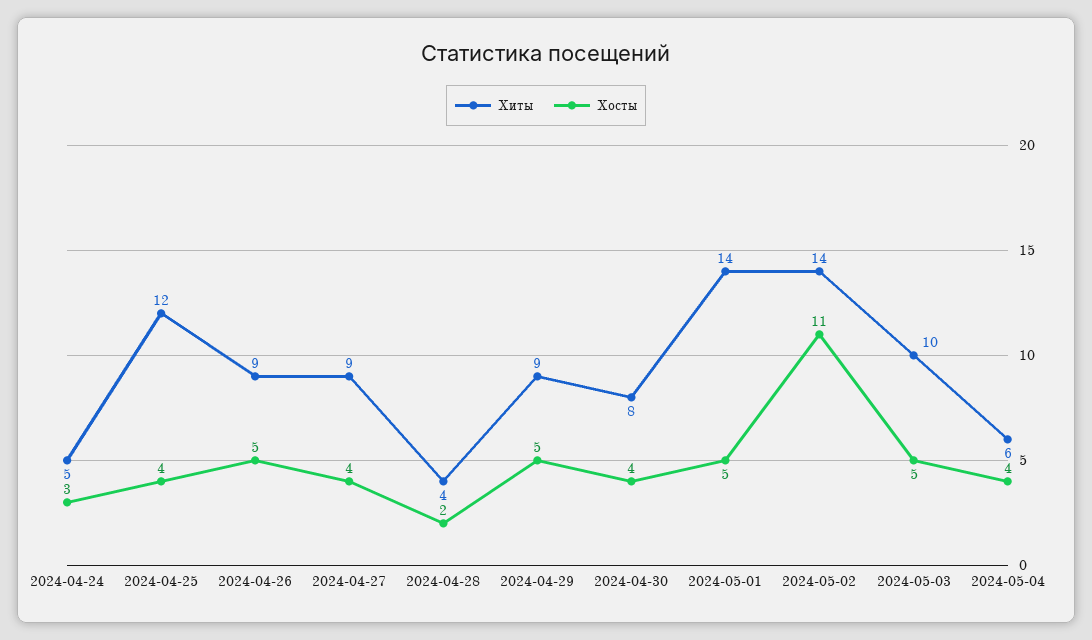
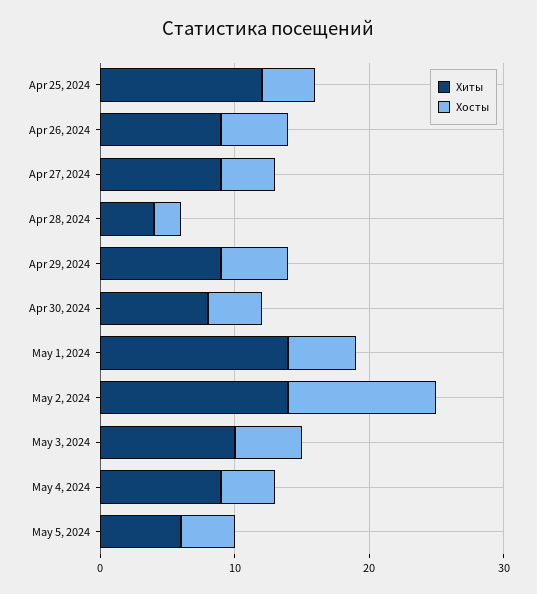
Хиты, 2024-04-24: 5 -> none
Хосты, 2024-04-24: 3 -> none
Хиты, 2024-05-04: 6 -> 9
Хиты, May 5, 2024: none -> 6
Хосты, May 5, 2024: none -> 4

